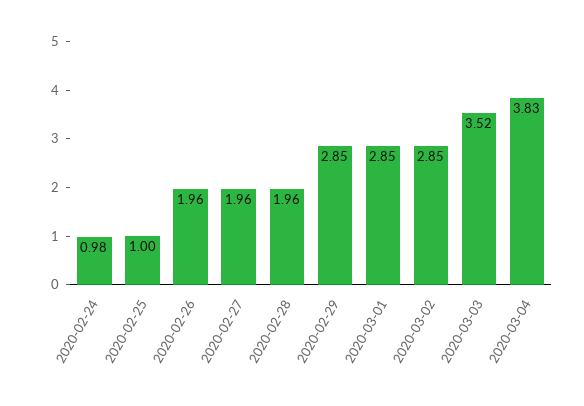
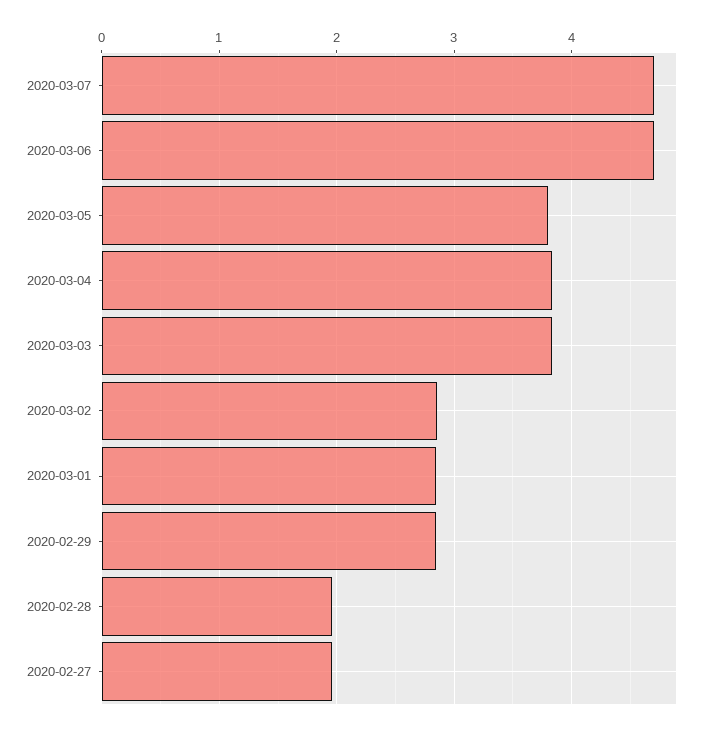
2020-02-24: 0.98 -> none
2020-02-25: 1 -> none
2020-02-26: 1.96 -> none
2020-03-03: 3.52 -> 3.8
2020-03-07: none -> 4.7
2020-03-06: none -> 4.7
2020-03-05: none -> 3.8

